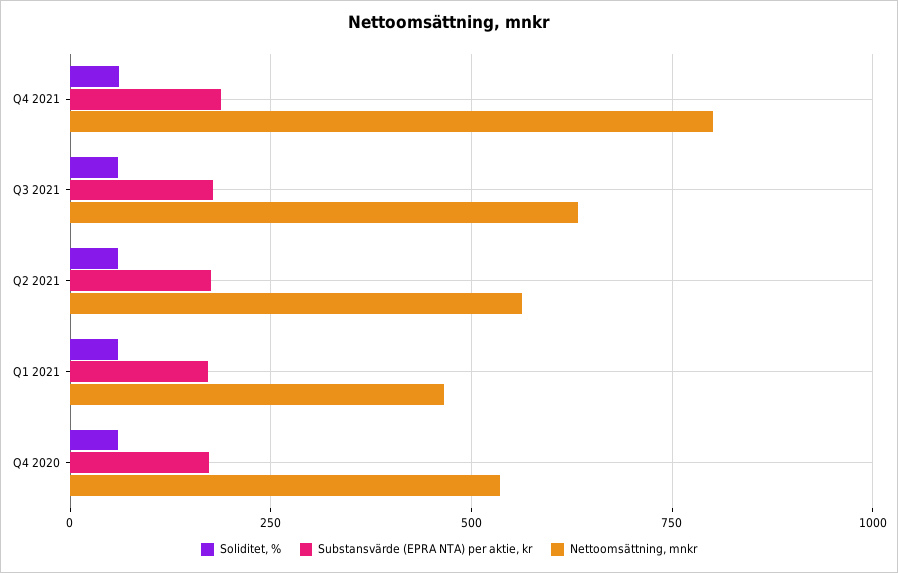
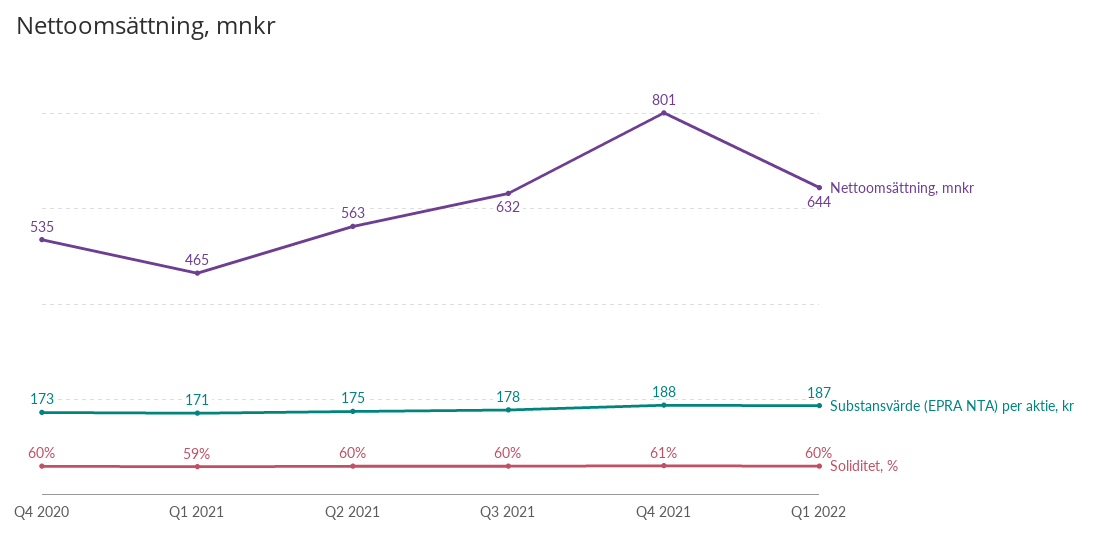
Nettoomsättning, mnkr, Q1 2022: none -> 644
Substansvärde (EPRA NTA) per aktie, kr, Q1 2022: none -> 187
Soliditet, %, Q1 2022: none -> 60

